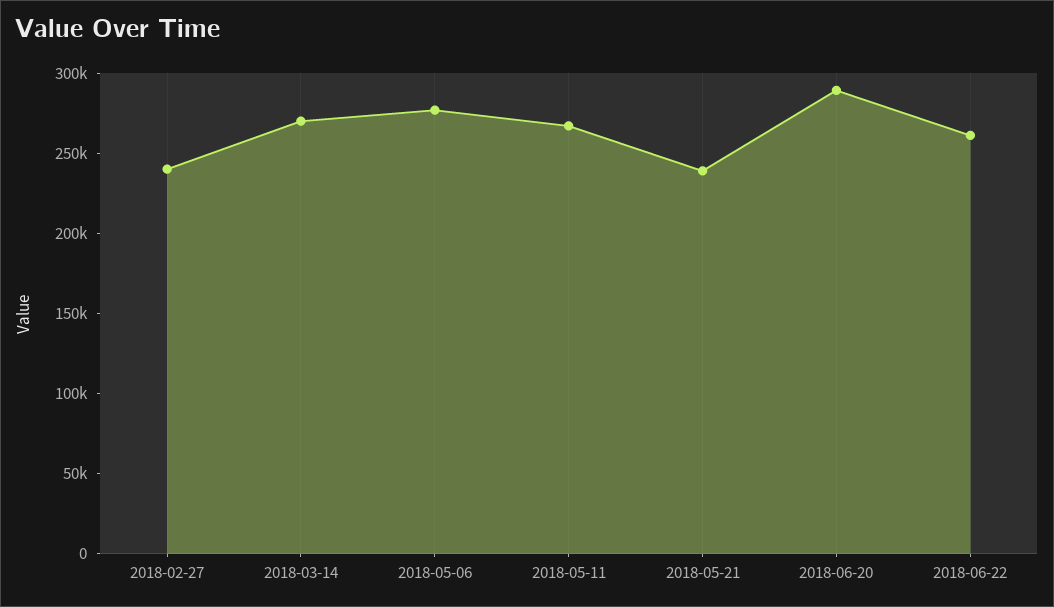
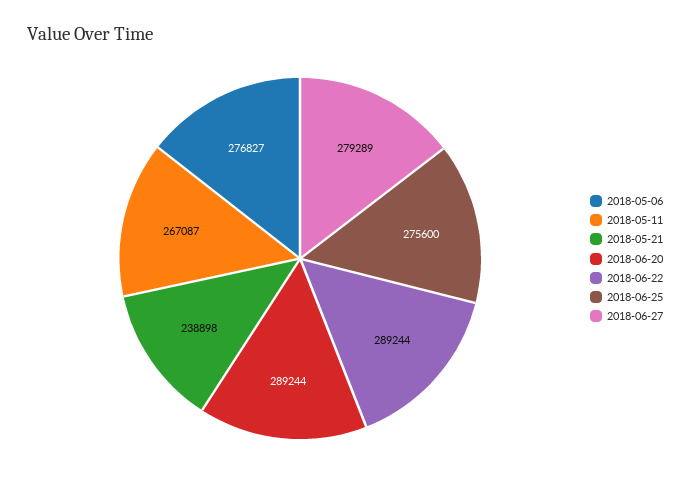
2018-02-27: 240000 -> none
2018-03-14: 270000 -> none
2018-06-22: 260000 -> 289244
2018-06-25: none -> 275600
2018-06-27: none -> 279289

